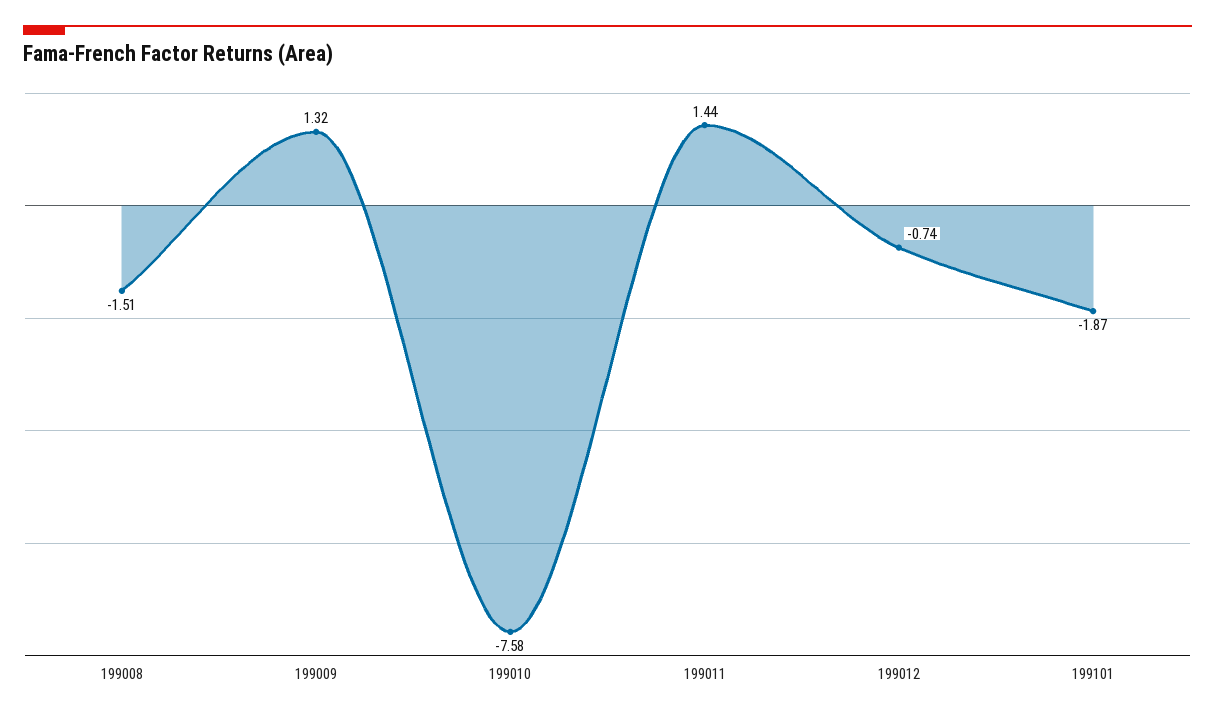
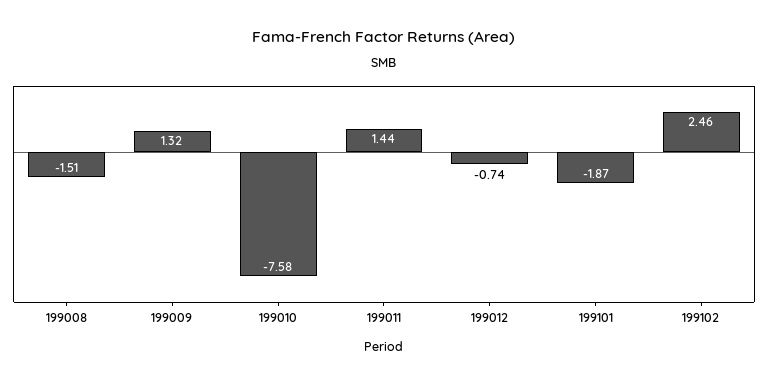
199102: none -> 2.46

